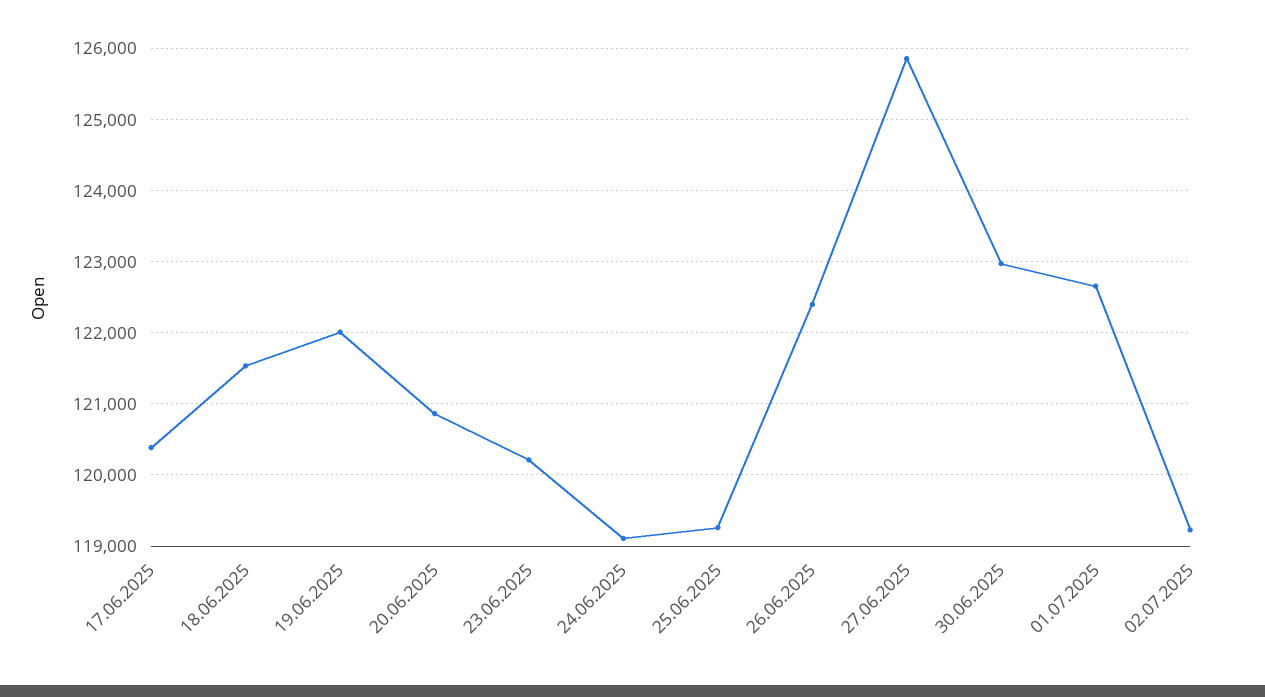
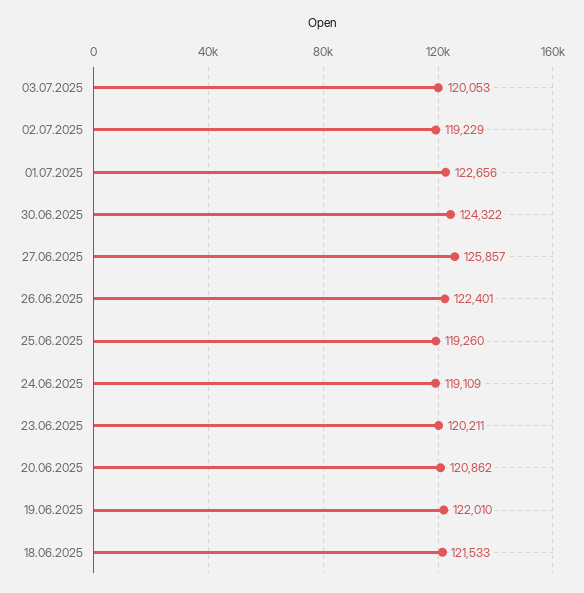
17.06.2025: 120400 -> none
30.06.2025: 123000 -> 124322
03.07.2025: none -> 120053

